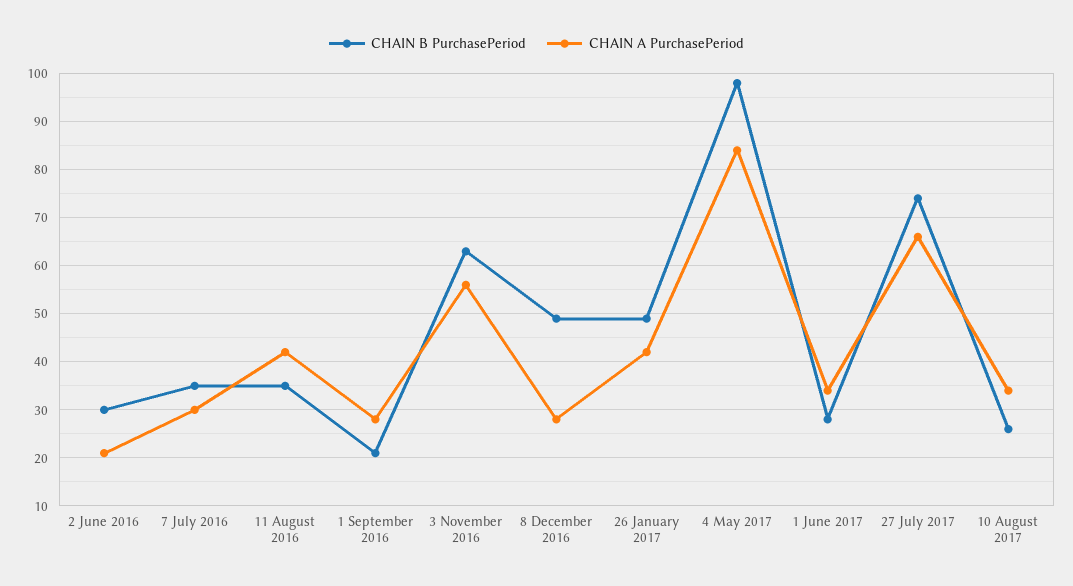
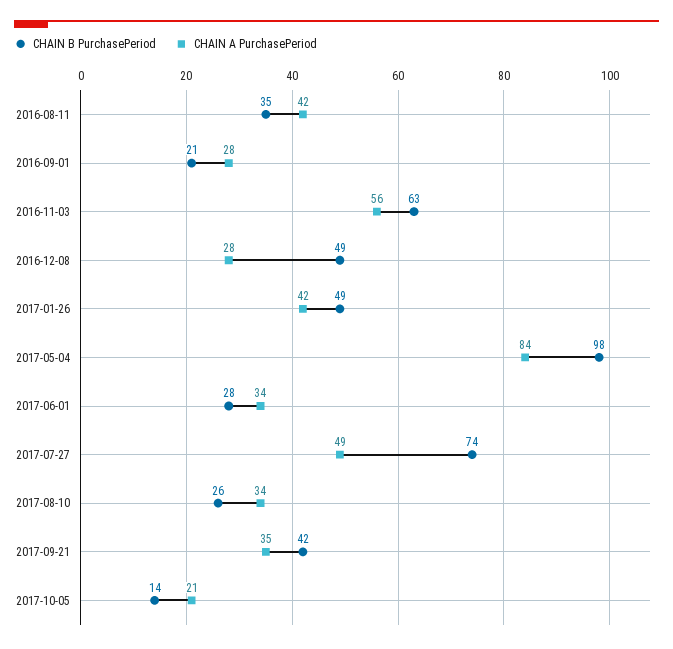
CHAIN B PurchasePeriod, 2 June 2016: 30 -> none
CHAIN A PurchasePeriod, 2 June 2016: 20 -> none
CHAIN B PurchasePeriod, 7 July 2016: 35 -> none
CHAIN A PurchasePeriod, 7 July 2016: 30 -> none
CHAIN A PurchasePeriod, 27 July 2017: 65 -> 49
CHAIN B PurchasePeriod, 2017-09-21: none -> 42
CHAIN A PurchasePeriod, 2017-09-21: none -> 35
CHAIN B PurchasePeriod, 2017-10-05: none -> 14
CHAIN A PurchasePeriod, 2017-10-05: none -> 21

